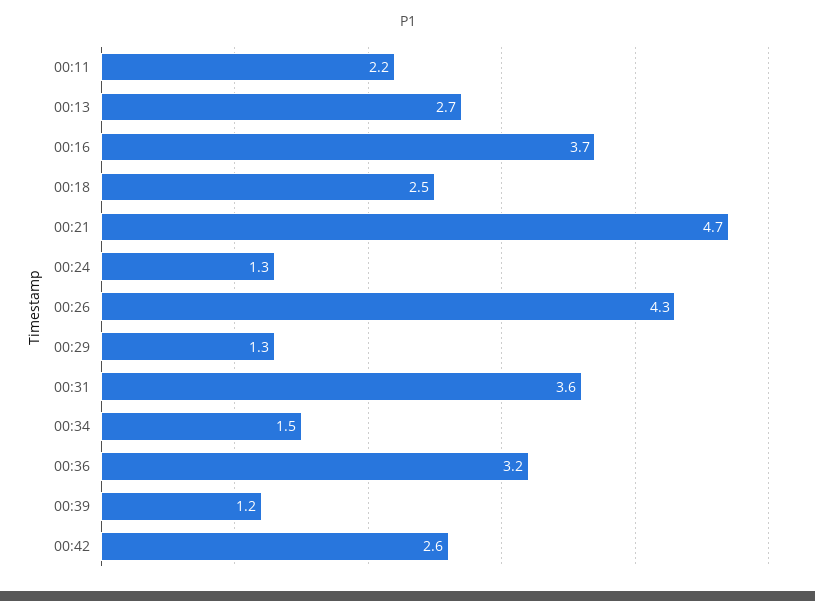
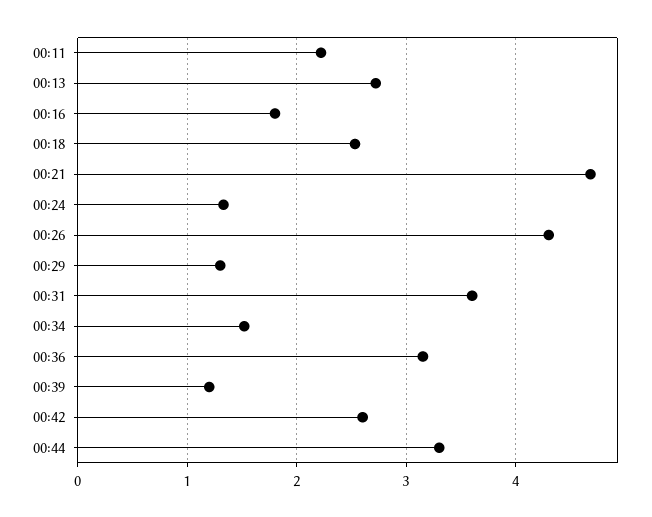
00:16: 3.7 -> 1.8
00:44: none -> 3.3

